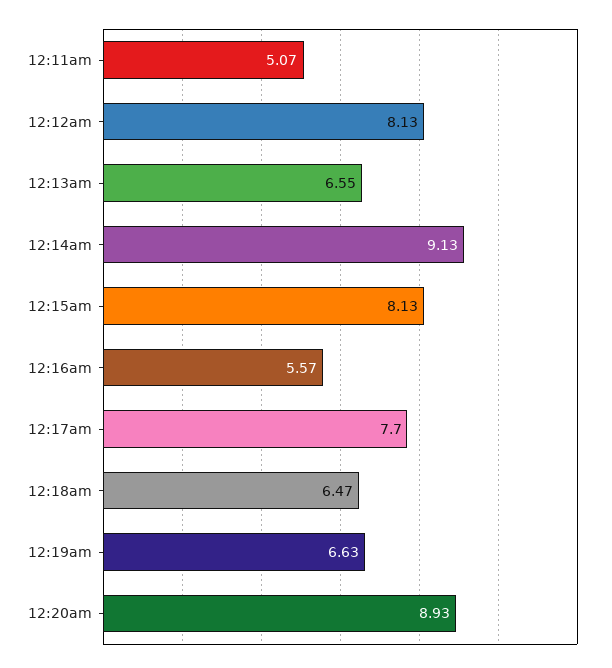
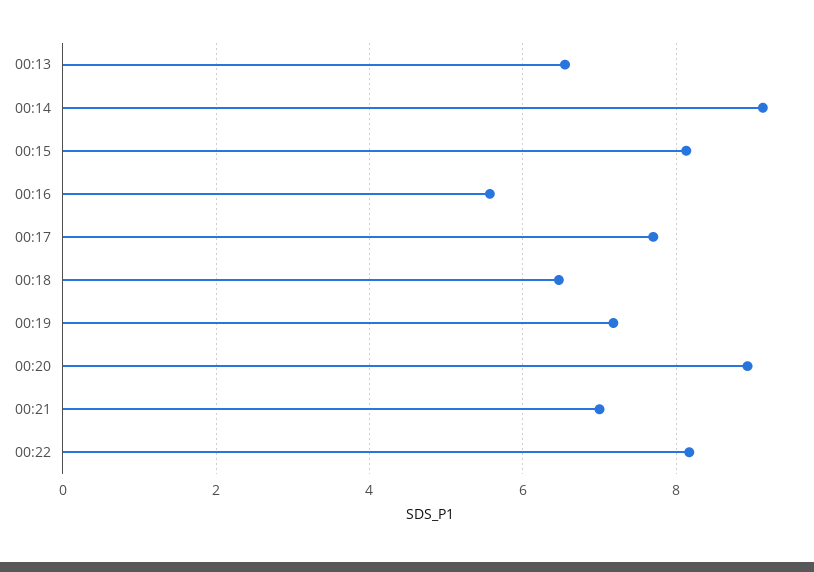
12:11am: 5.07 -> none
12:12am: 8.13 -> none
12:19am: 6.63 -> 7.2
00:21: none -> 7
00:22: none -> 8.2

